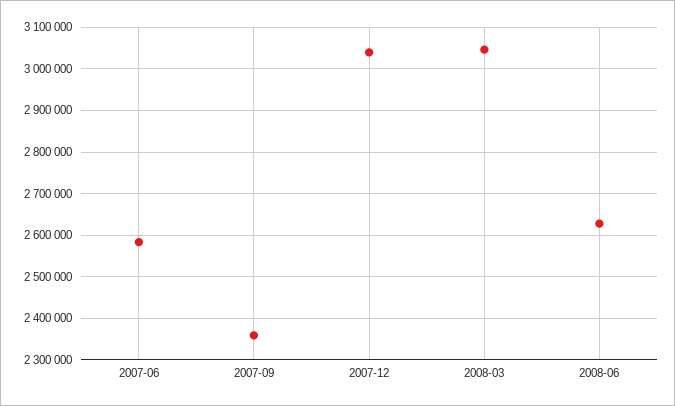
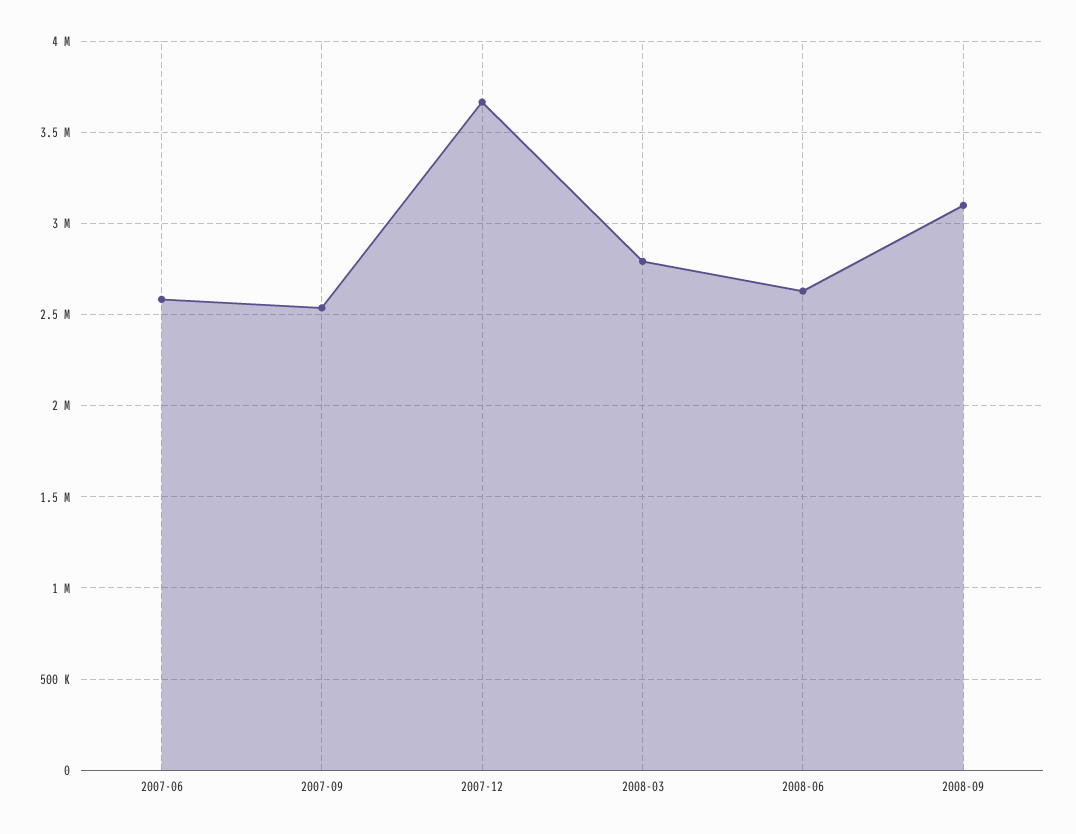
2007-09: 2360000 -> 2550000
2007-12: 3040000 -> 3650000
2008-03: 3040000 -> 2800000
2008-09: none -> 3100000

